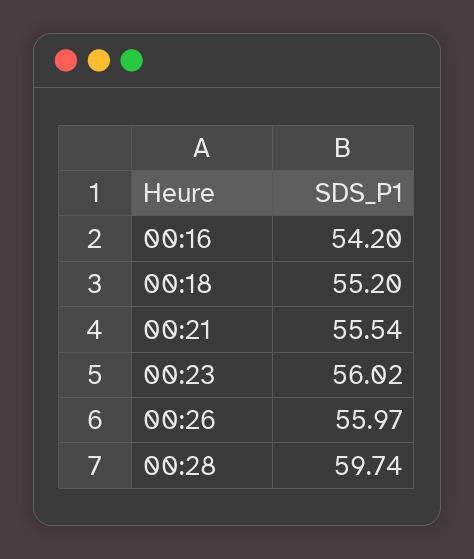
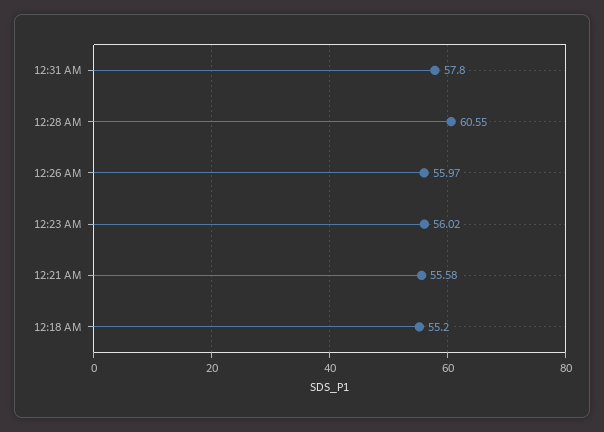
00:16: 54.2 -> none
00:21: 55.54 -> 55.58
00:28: 59.74 -> 60.55
12:31 AM: none -> 57.8

